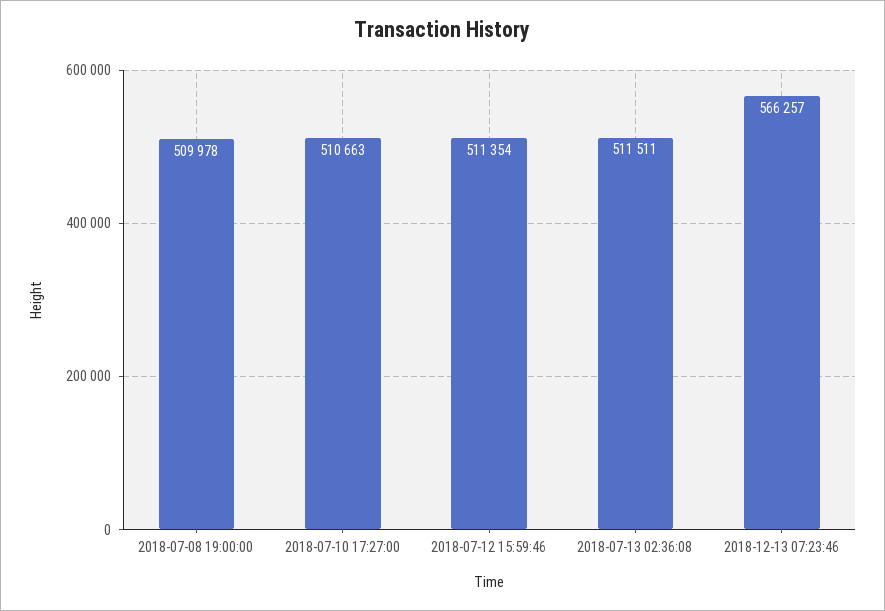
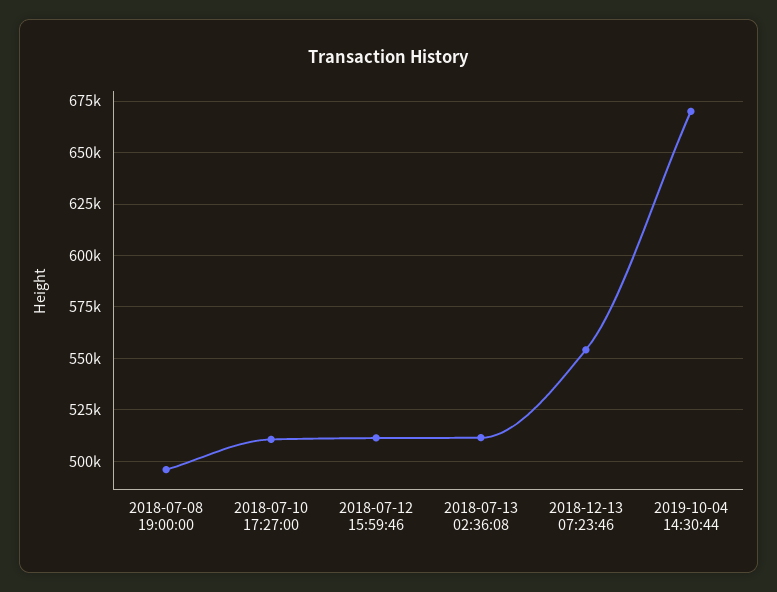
2018-07-08 19:00:00: 509978 -> 495000
2018-12-13 07:23:46: 566257 -> 555000
2019-10-04 14:30:44: none -> 670000

